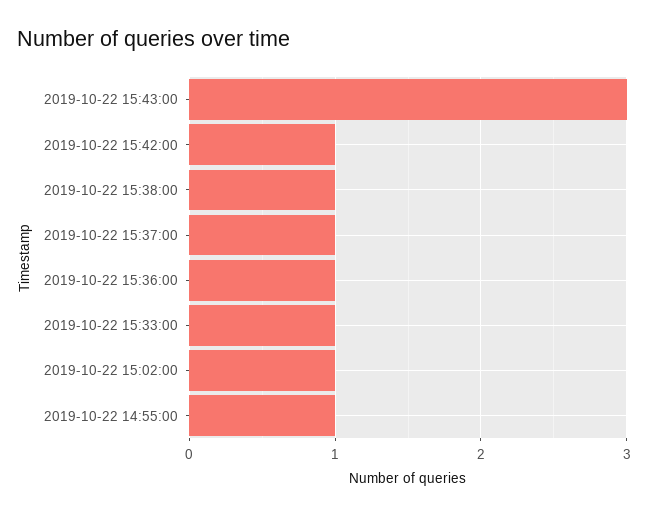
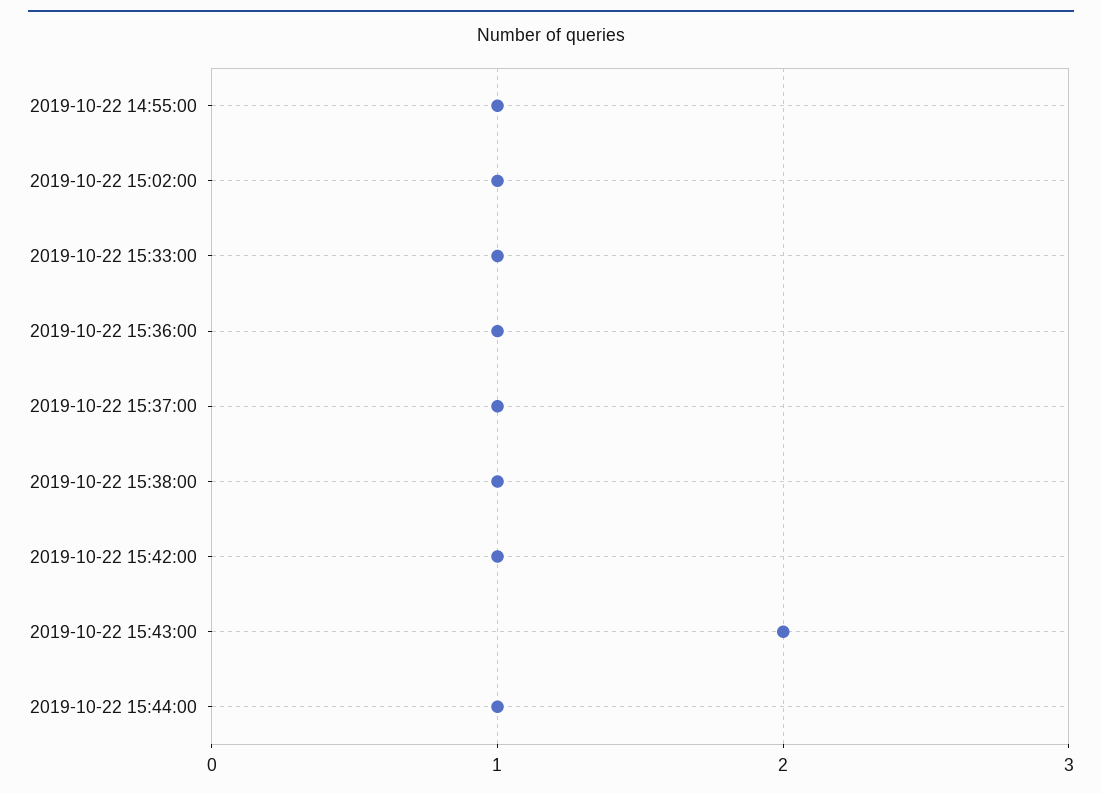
2019-10-22 15:43:00: 3 -> 2
2019-10-22 15:44:00: none -> 1

